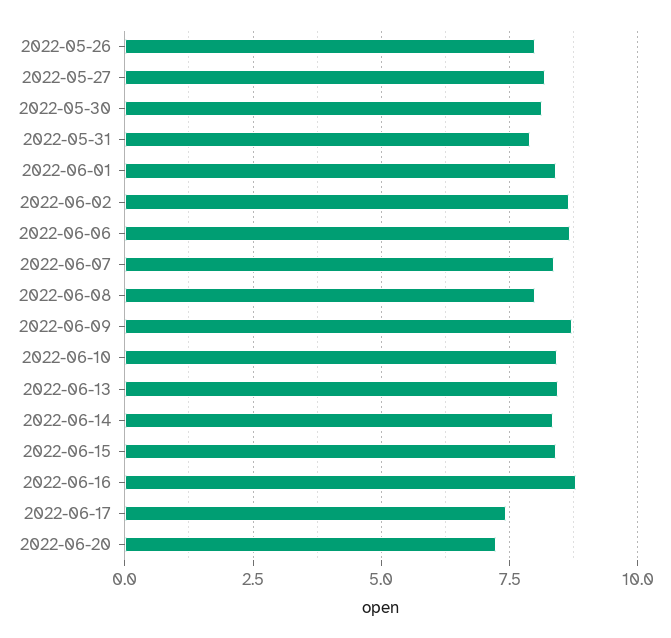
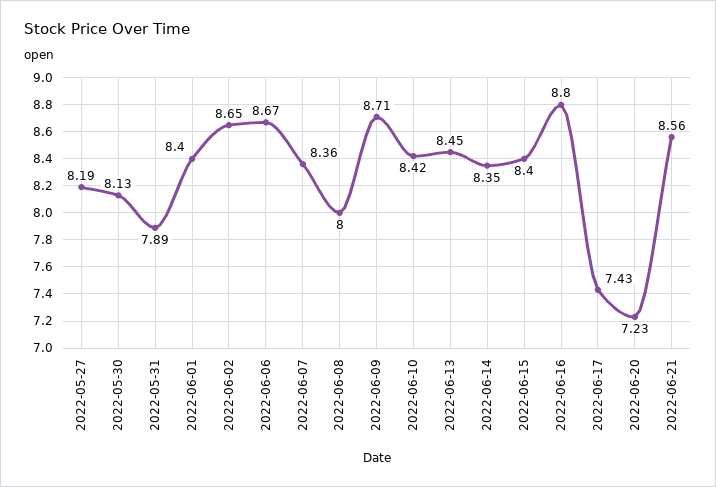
2022-05-26: 8 -> none
2022-06-21: none -> 8.56

